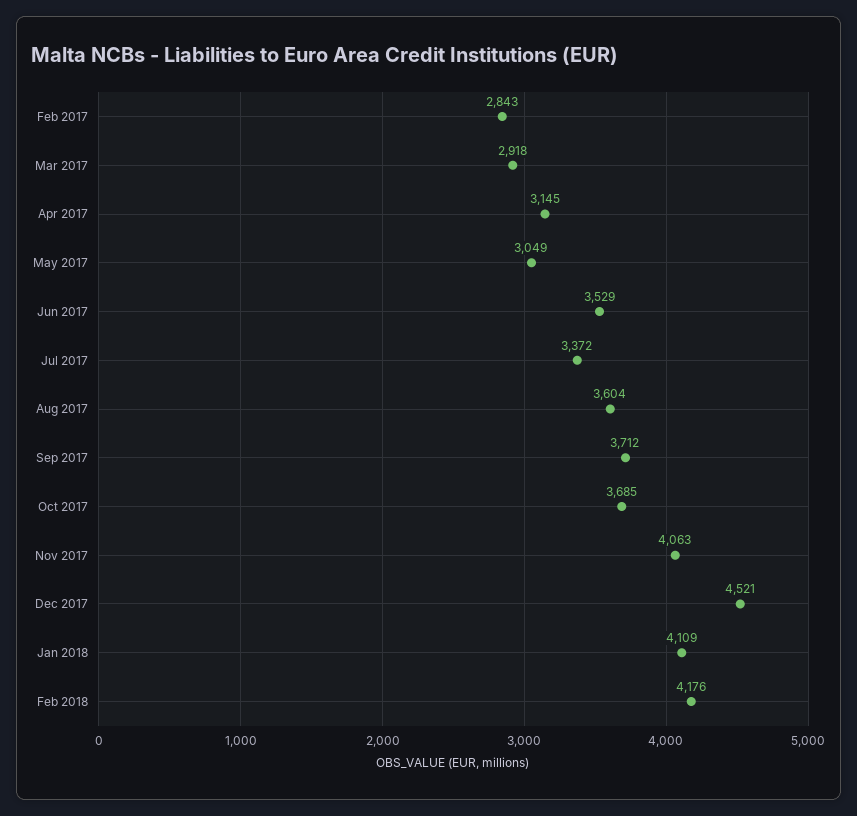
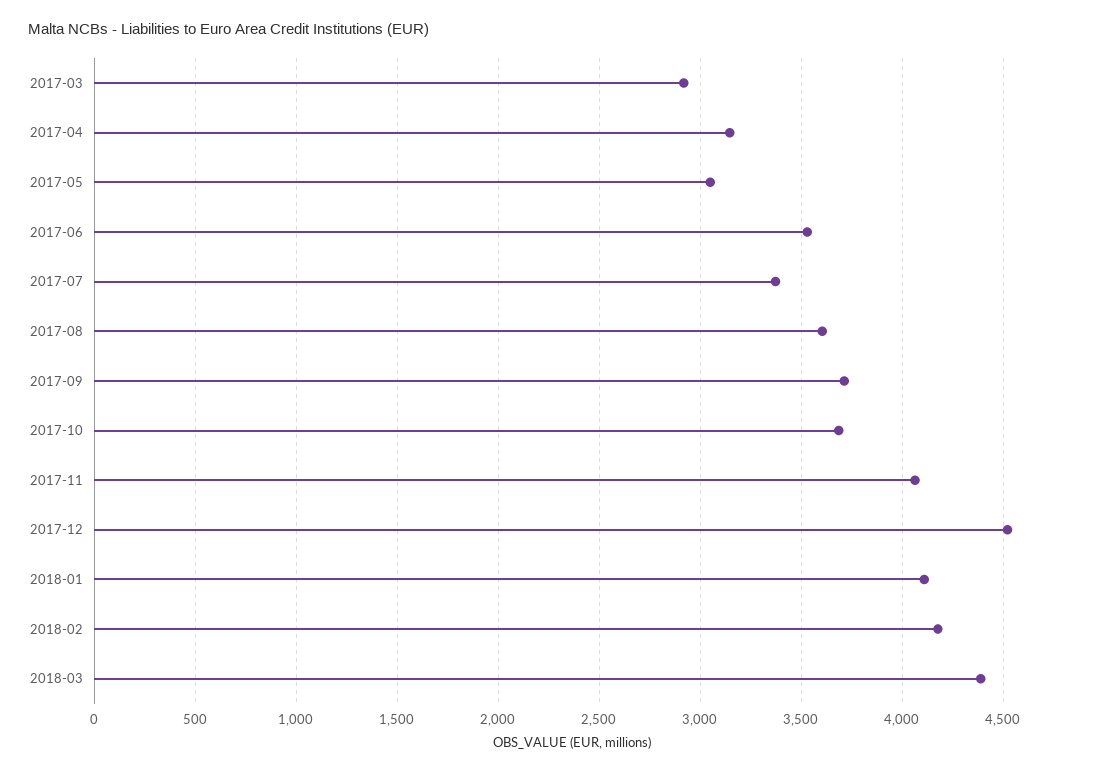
Feb 2017: 2843 -> none
2018-03: none -> 4400

